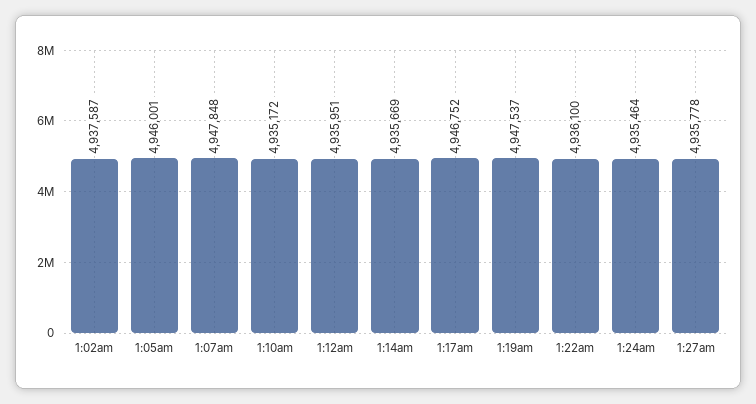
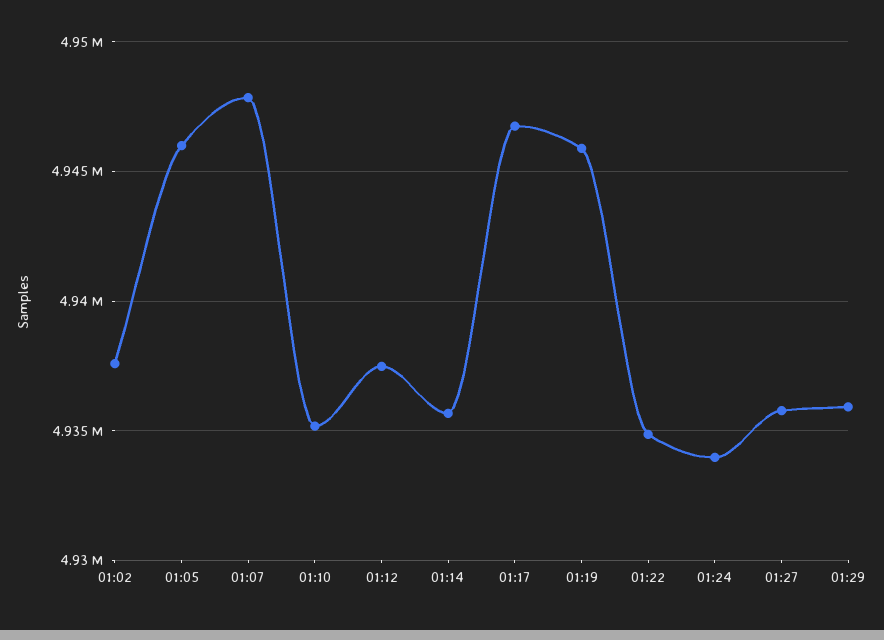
1:12am: 4935951 -> 4937500
1:19am: 4947537 -> 4946000
1:22am: 4936100 -> 4935000
1:24am: 4935464 -> 4934000
01:29: none -> 4936000

